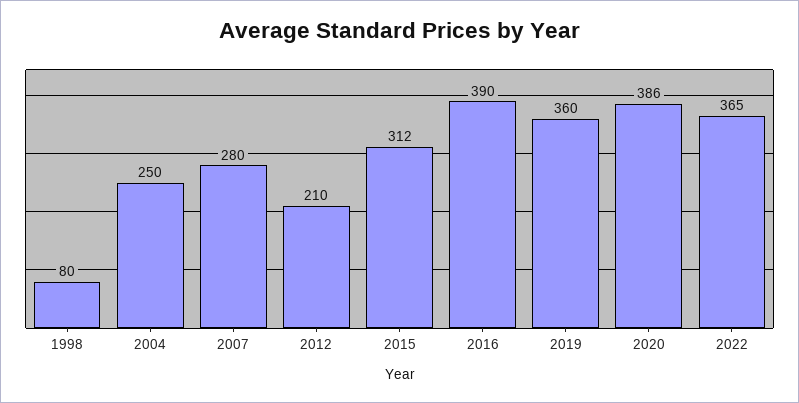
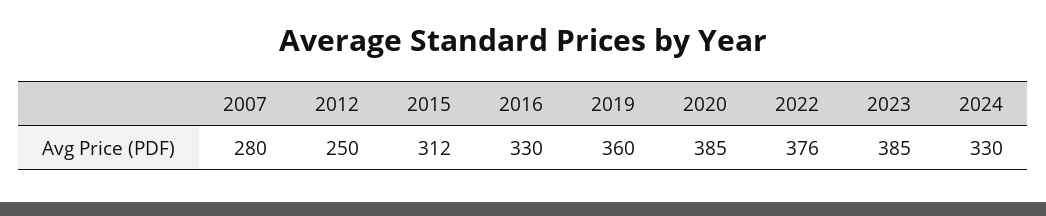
1998: 80 -> none
2004: 250 -> none
2012: 210 -> 250
2016: 390 -> 330
2020: 386 -> 385
2022: 365 -> 376
2023: none -> 385
2024: none -> 330

